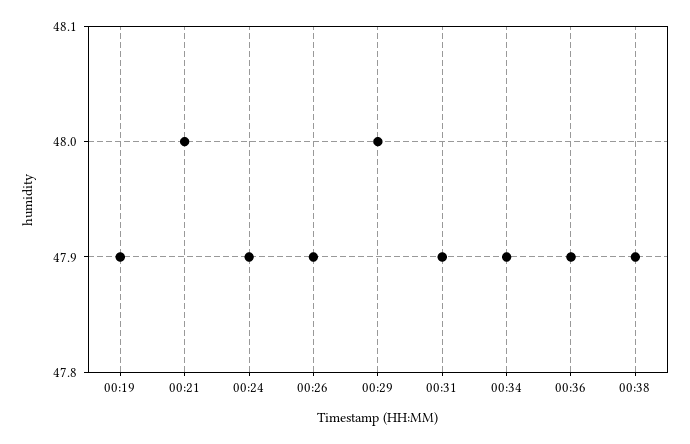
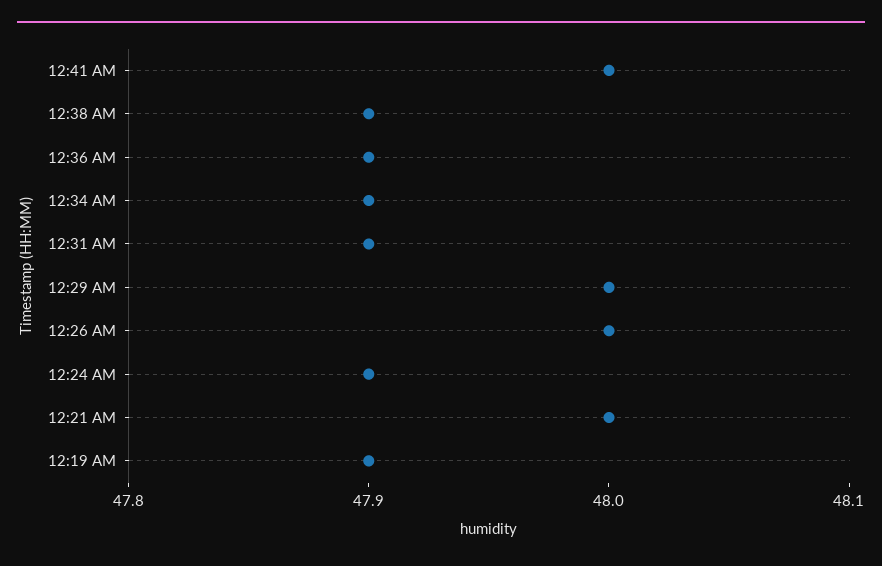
00:26: 47.9 -> 48
12:41 AM: none -> 48

